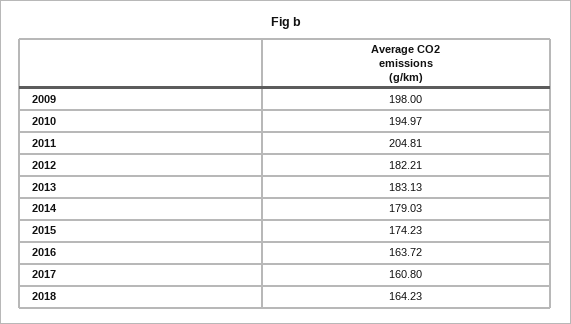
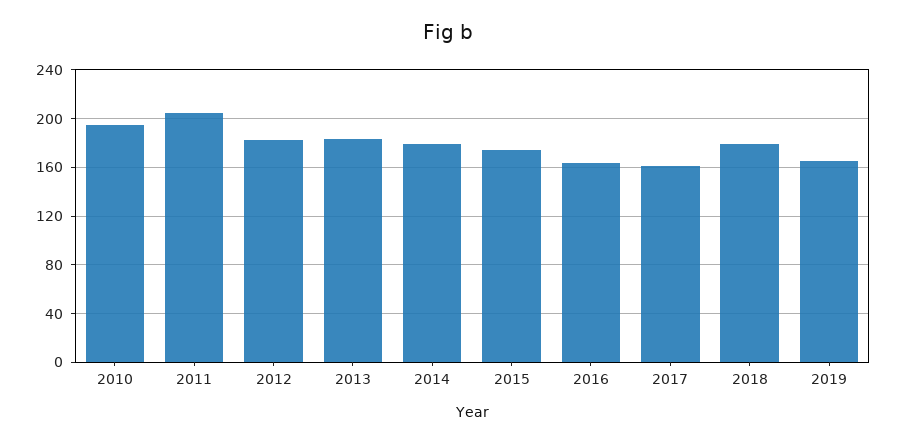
2009: 198 -> none
2018: 164.23 -> 180
2019: none -> 165

